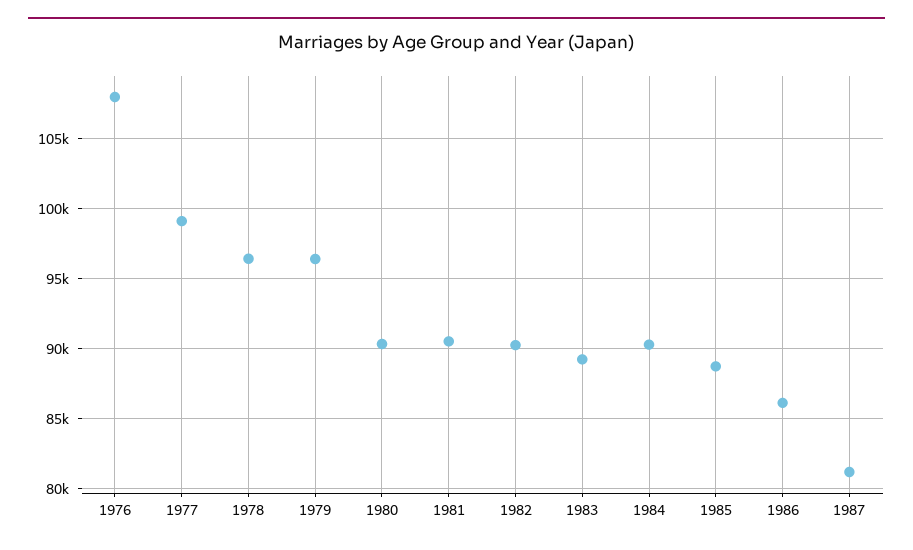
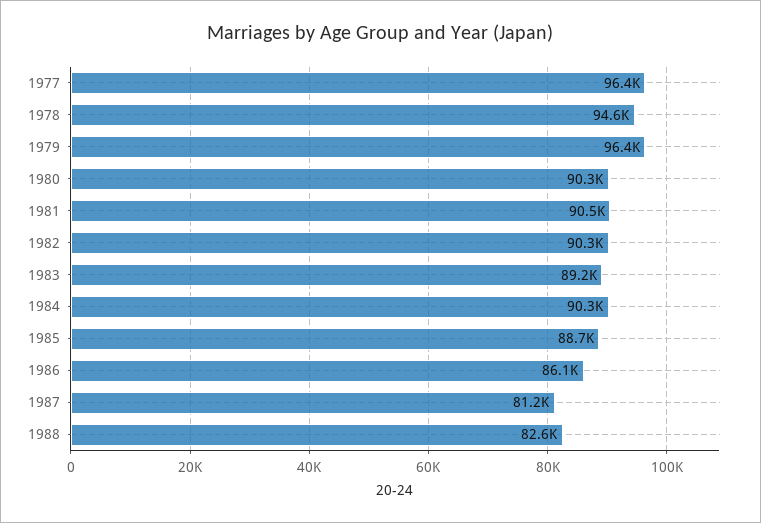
1976: 108000 -> none
1977: 99000 -> 96400
1978: 96500 -> 94600
1988: none -> 82600

